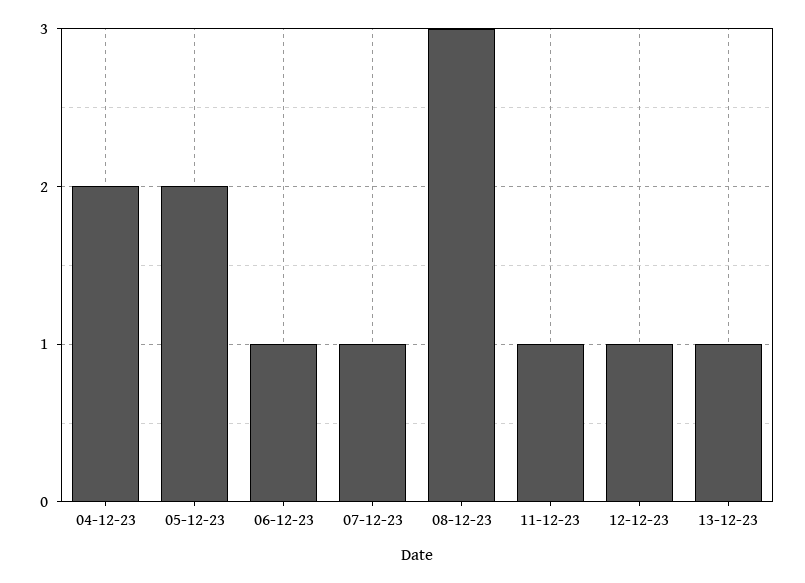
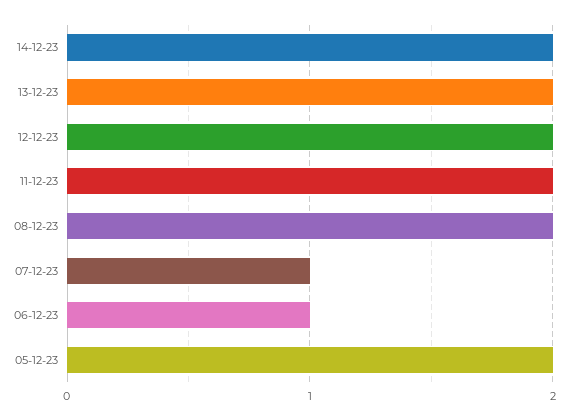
04-12-23: 2 -> none
08-12-23: 3 -> 2
11-12-23: 1 -> 2
12-12-23: 1 -> 2
13-12-23: 1 -> 2
14-12-23: none -> 2

